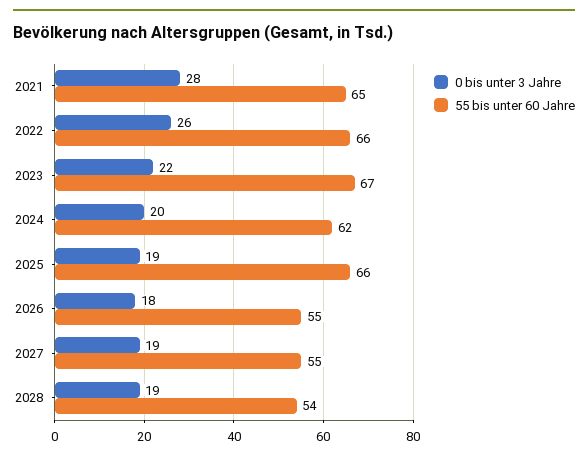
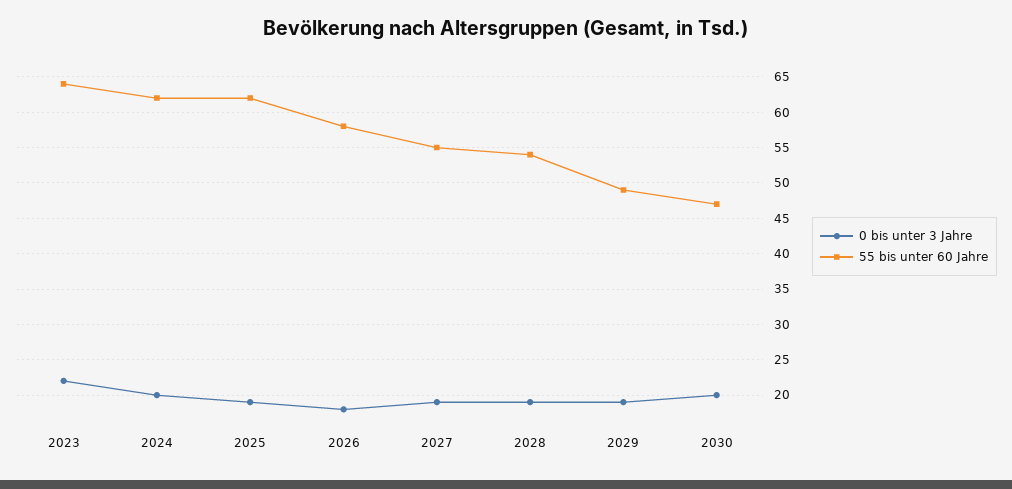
0 bis unter 3 Jahre, 2021: 28 -> none
55 bis unter 60 Jahre, 2021: 65 -> none
0 bis unter 3 Jahre, 2022: 26 -> none
55 bis unter 60 Jahre, 2022: 66 -> none
55 bis unter 60 Jahre, 2023: 67 -> 64
55 bis unter 60 Jahre, 2025: 66 -> 62
55 bis unter 60 Jahre, 2026: 55 -> 58
0 bis unter 3 Jahre, 2029: none -> 19
55 bis unter 60 Jahre, 2029: none -> 49
0 bis unter 3 Jahre, 2030: none -> 20
55 bis unter 60 Jahre, 2030: none -> 47

